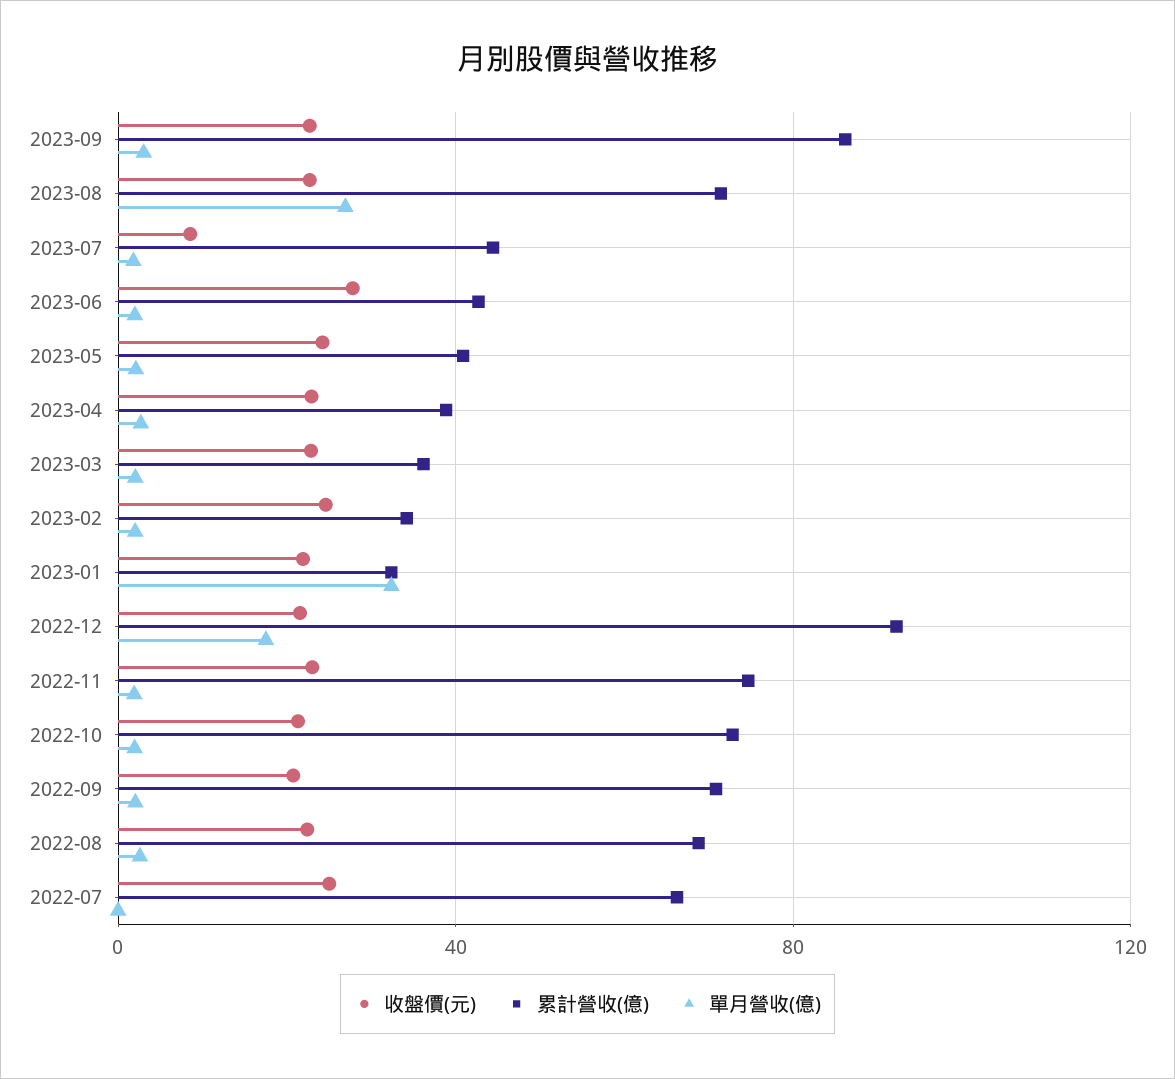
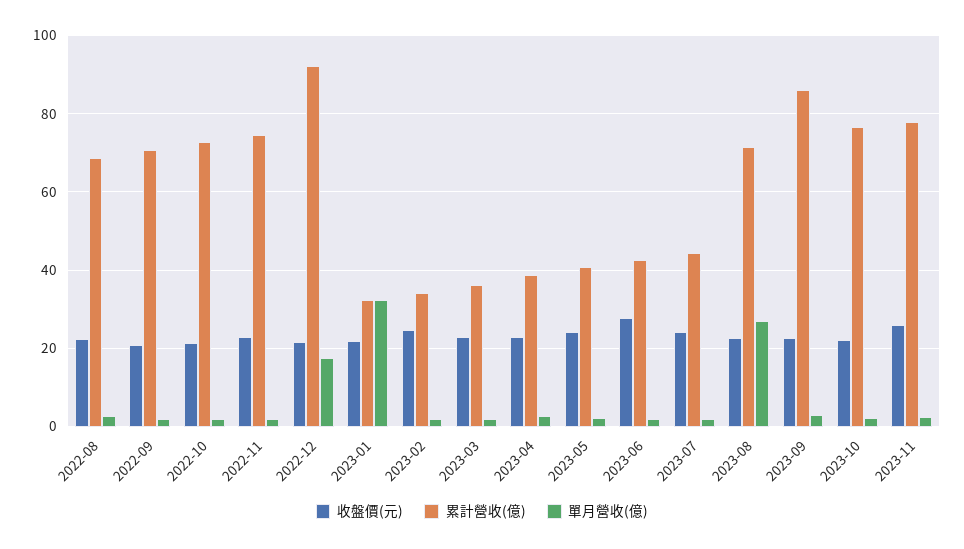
收盤價(元), 2023-07: 10 -> 24
收盤價(元), 2022-07: 25 -> none
累計營收(億), 2022-07: 65 -> none
單月營收(億), 2022-07: 0 -> none
收盤價(元), 2023-10: none -> 22
累計營收(億), 2023-10: none -> 76
單月營收(億), 2023-10: none -> 2
收盤價(元), 2023-11: none -> 26
累計營收(億), 2023-11: none -> 78
單月營收(億), 2023-11: none -> 2

